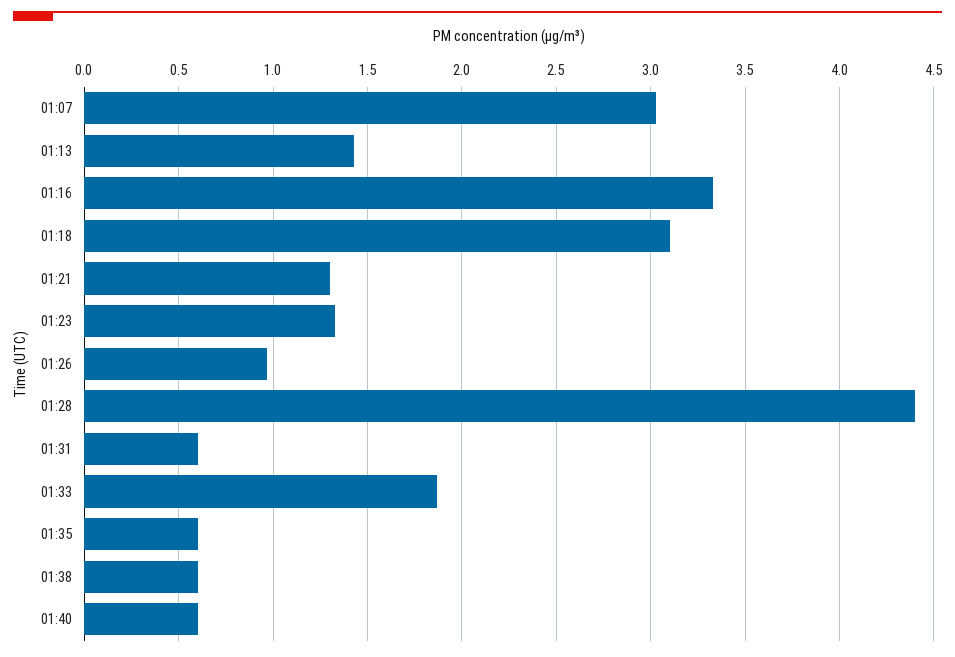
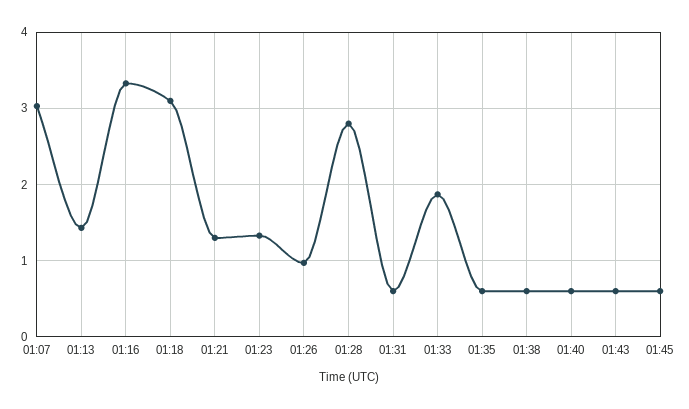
01:28: 4.4 -> 2.8
01:43: none -> 0.6
01:45: none -> 0.6

